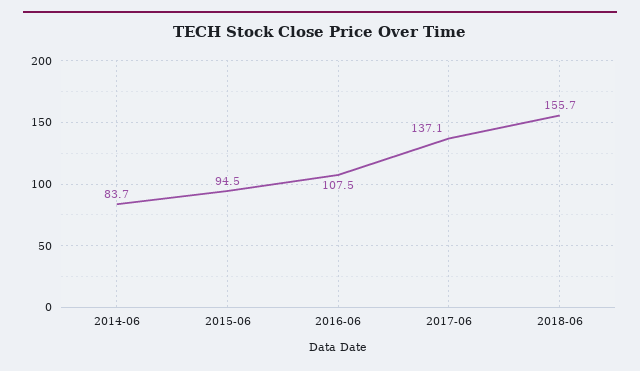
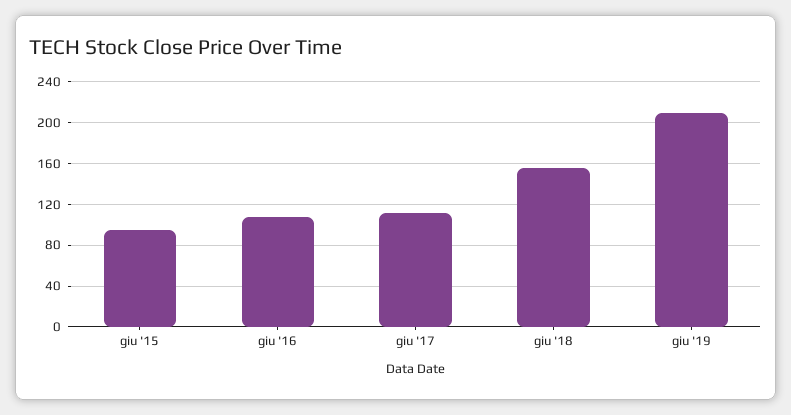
2014-06: 83.7 -> none
2017-06: 137.1 -> 110
giu '19: none -> 210

